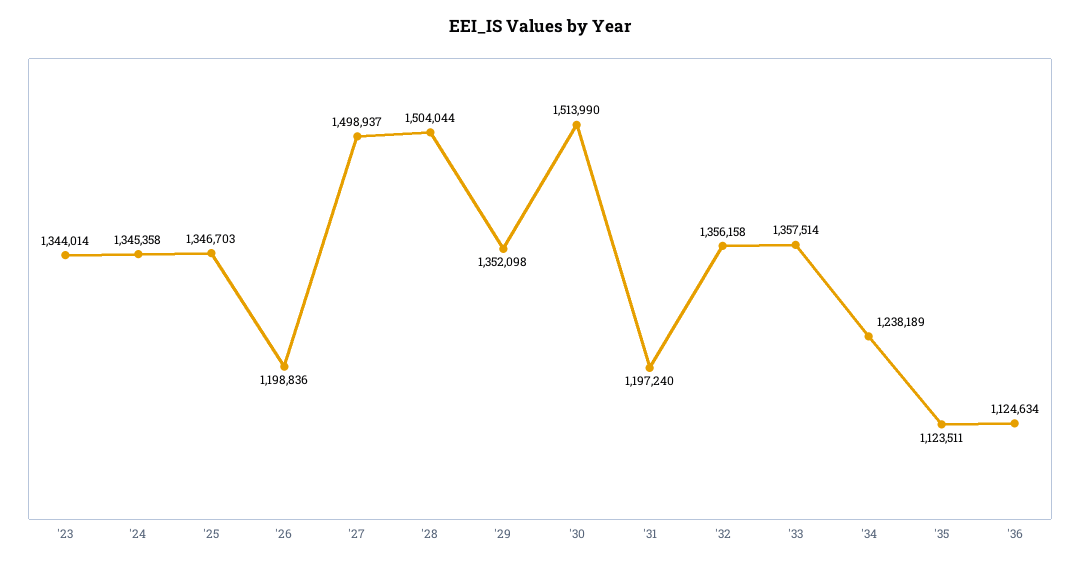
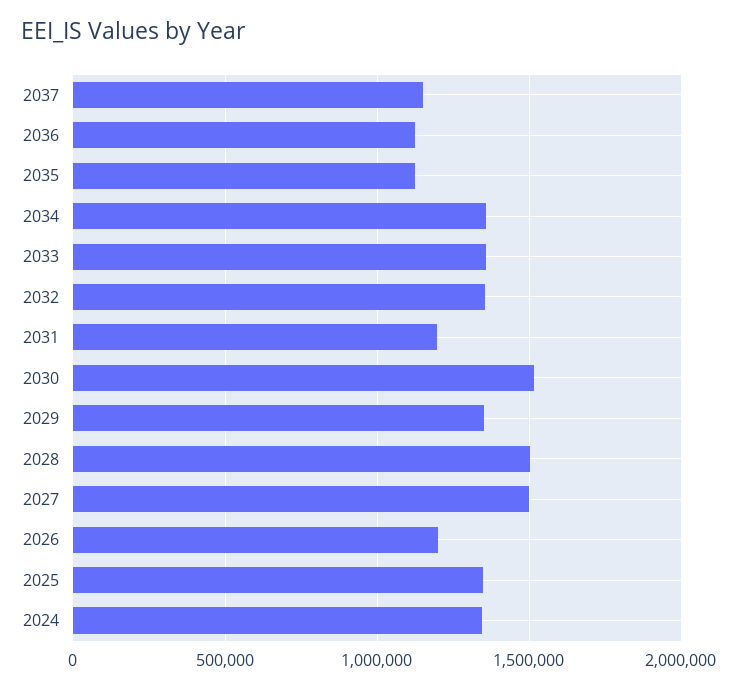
'23: 1344014 -> none
'34: 1238189 -> 1350000
2037: none -> 1150000

